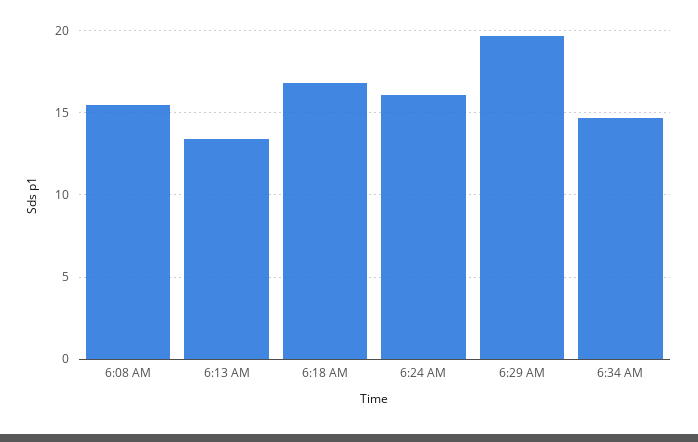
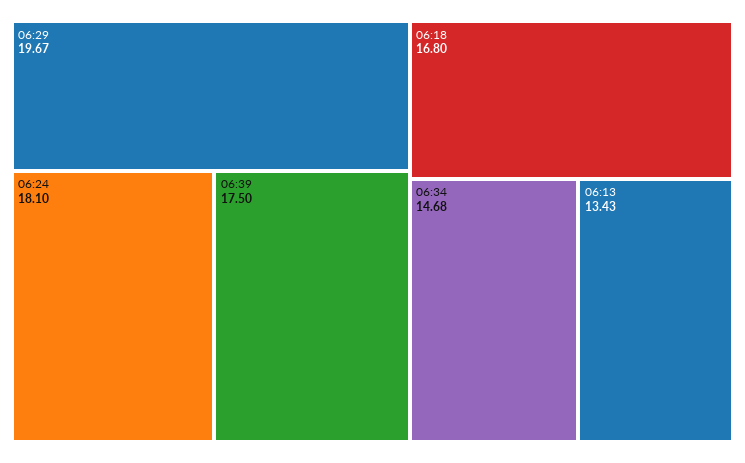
6:08 AM: 15.5 -> none
6:24 AM: 16 -> 18.1
06:39: none -> 17.5

